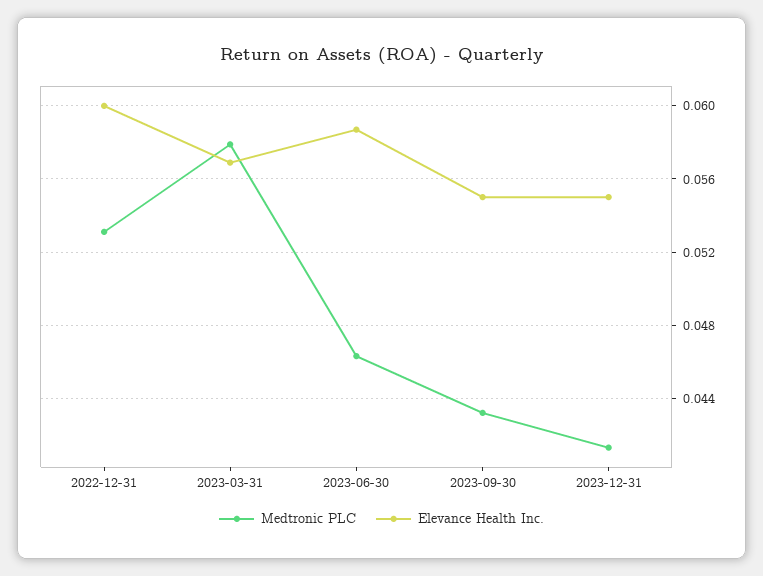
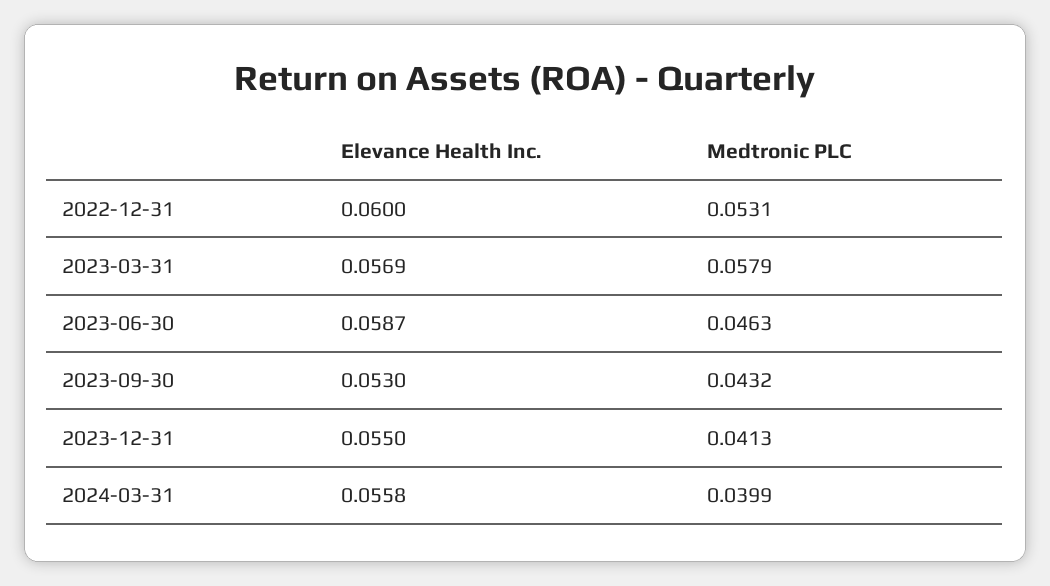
Elevance Health Inc., 2023-09-30: 0.055 -> 0.053
Elevance Health Inc., 2024-03-31: none -> 0.0558
Medtronic PLC, 2024-03-31: none -> 0.0399

